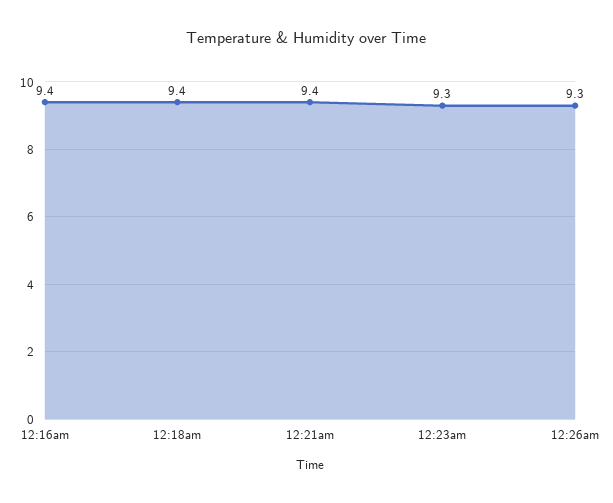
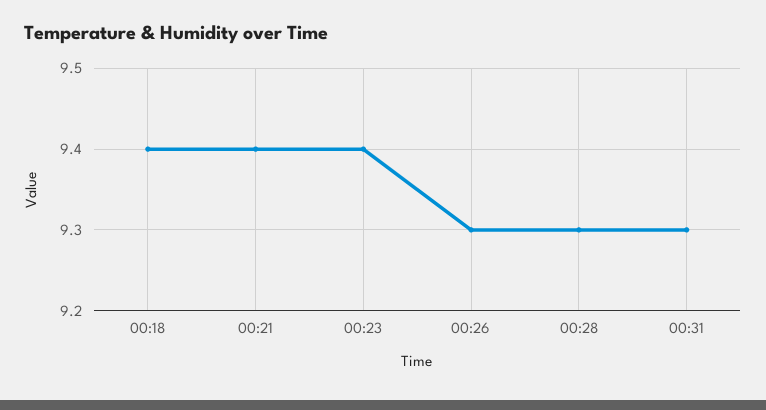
12:16am: 9.4 -> none
12:23am: 9.3 -> 9.4
00:28: none -> 9.3
00:31: none -> 9.3

